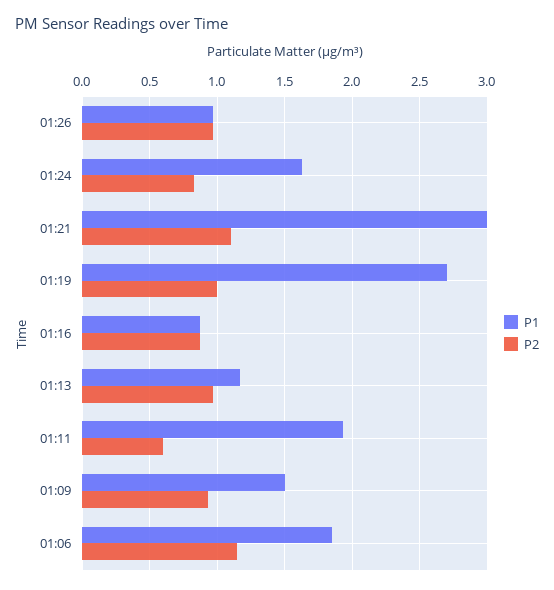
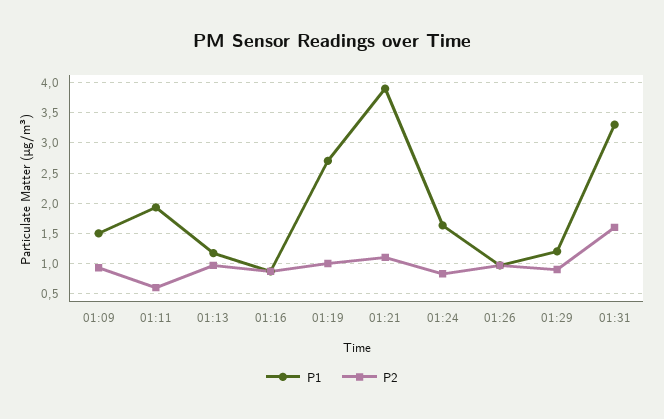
P1, 01:21: 3 -> 3.9
P1, 01:06: 1.85 -> none
P2, 01:06: 1.15 -> none
P1, 01:29: none -> 1.2
P2, 01:29: none -> 0.9
P1, 01:31: none -> 3.3
P2, 01:31: none -> 1.6

